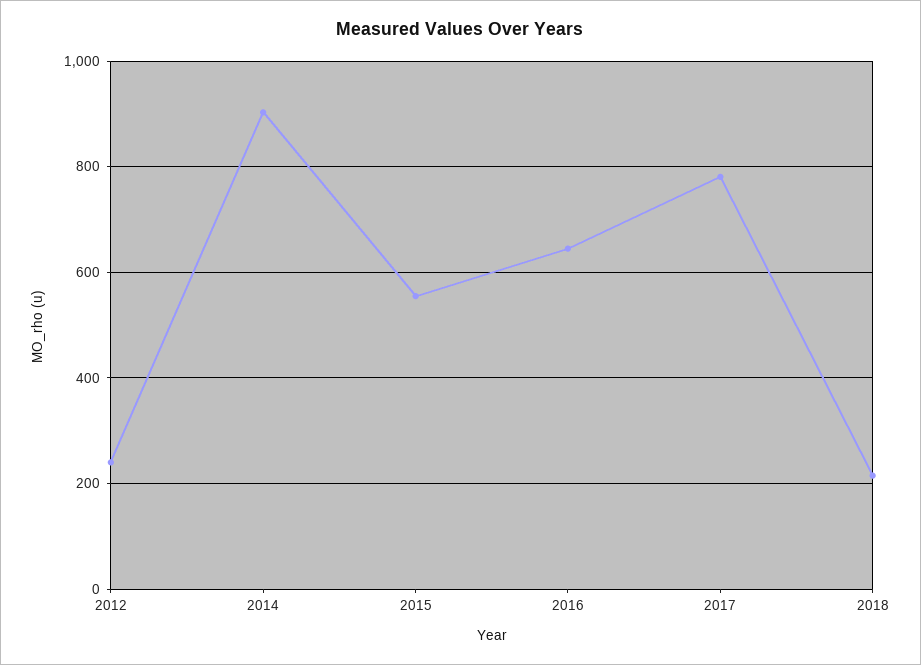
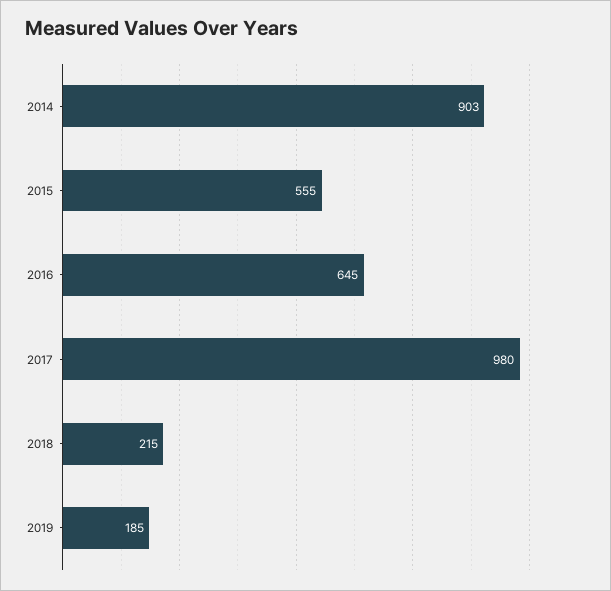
2012: 240 -> none
2017: 780 -> 980
2019: none -> 185

